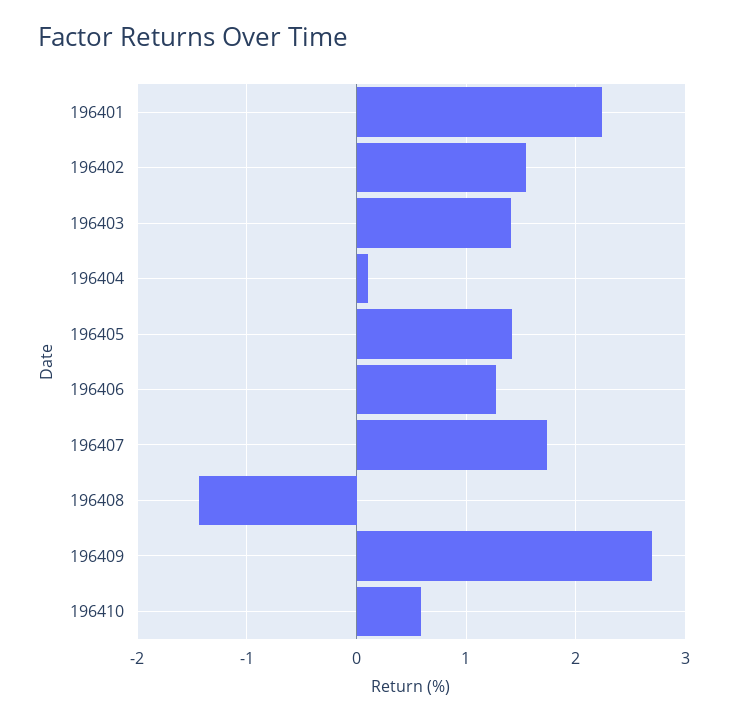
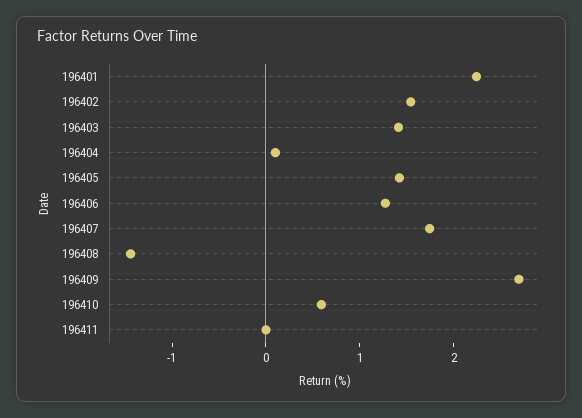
196411: none -> 0

